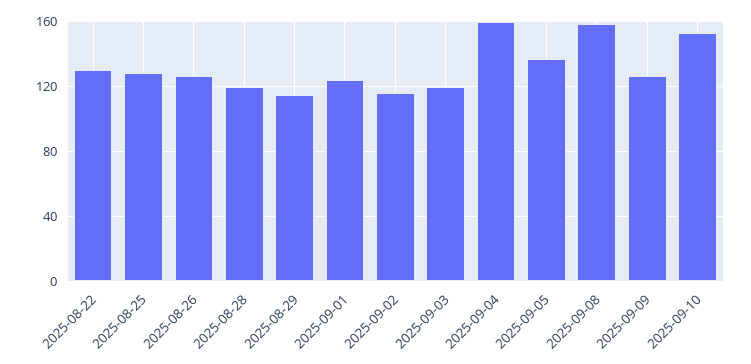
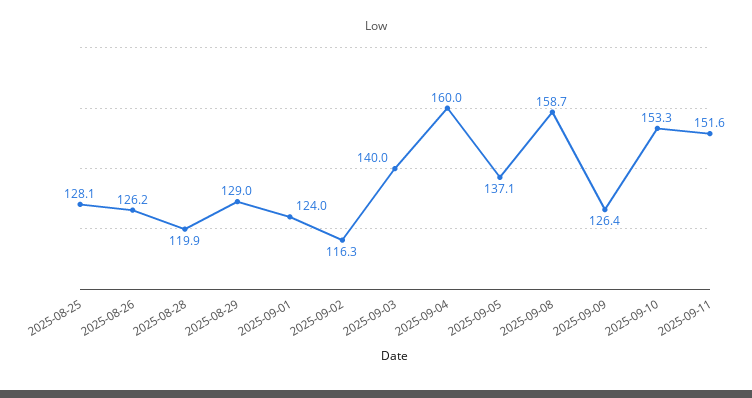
2025-08-22: 130 -> none
2025-08-29: 115 -> 129
2025-09-03: 120 -> 140
2025-09-11: none -> 151.6

